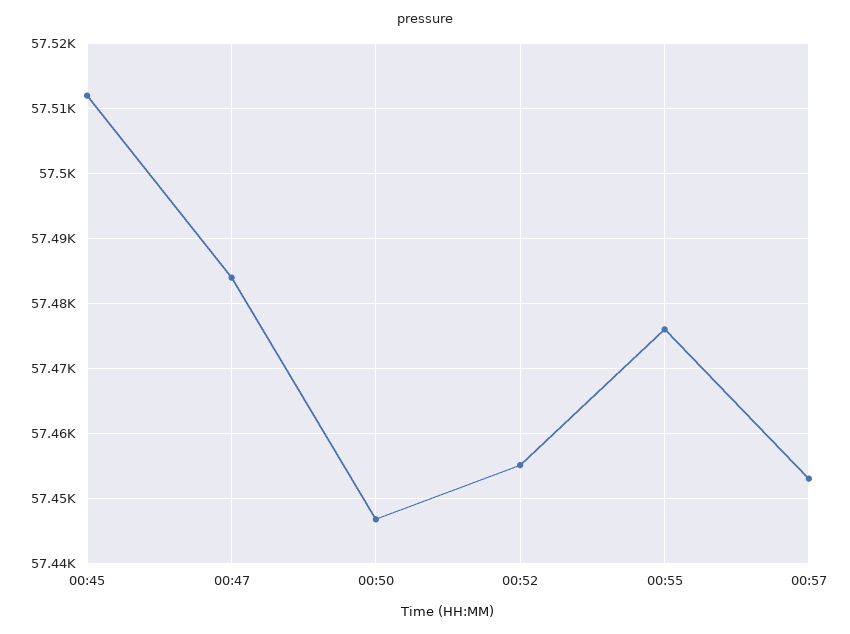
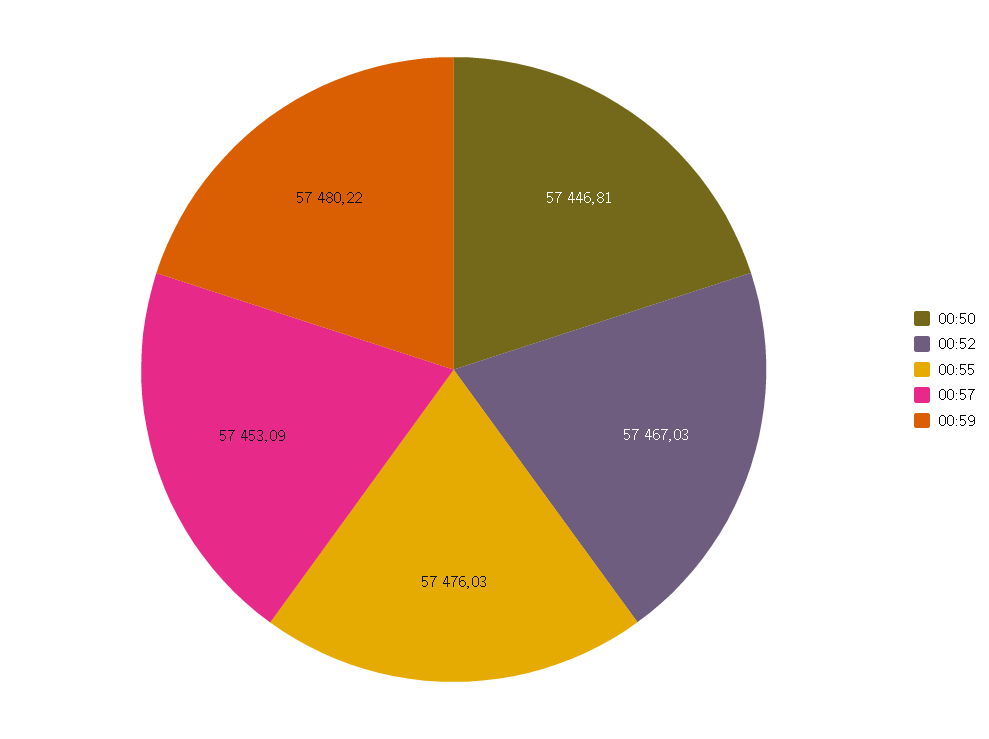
00:45: 57512 -> none
00:47: 57484 -> none
00:52: 57455 -> 57467.03
00:59: none -> 57480.22

